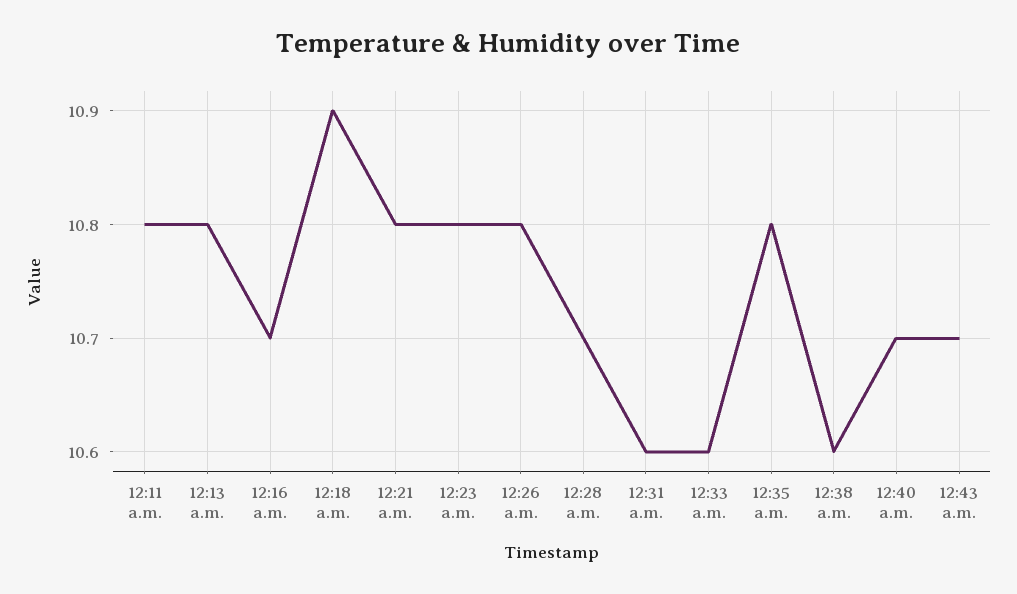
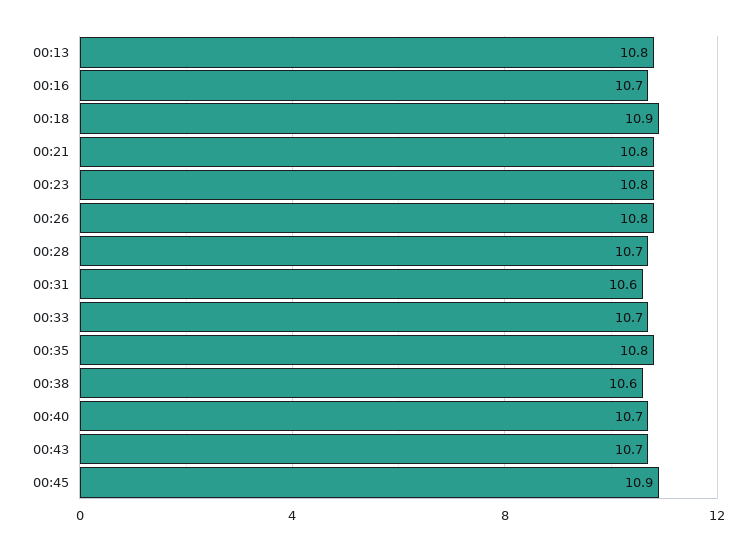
12:11 a.m.: 10.8 -> none
12:33 a.m.: 10.6 -> 10.7
00:45: none -> 10.9

